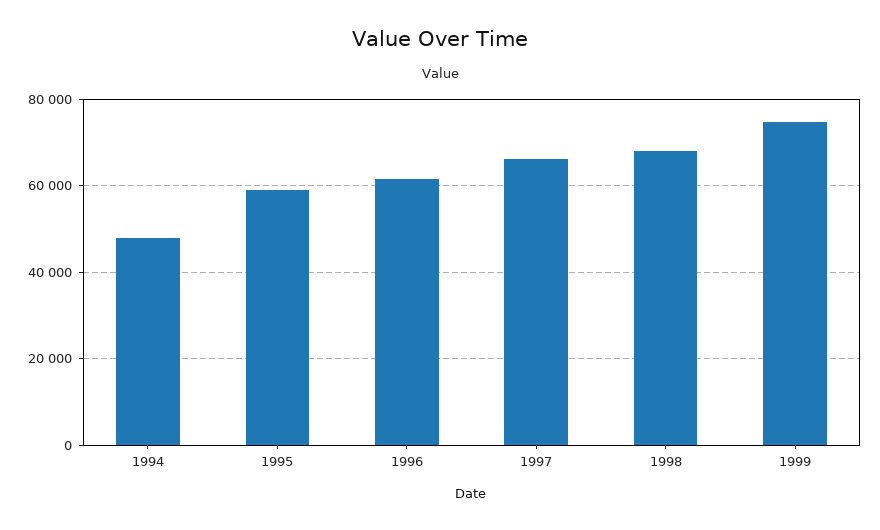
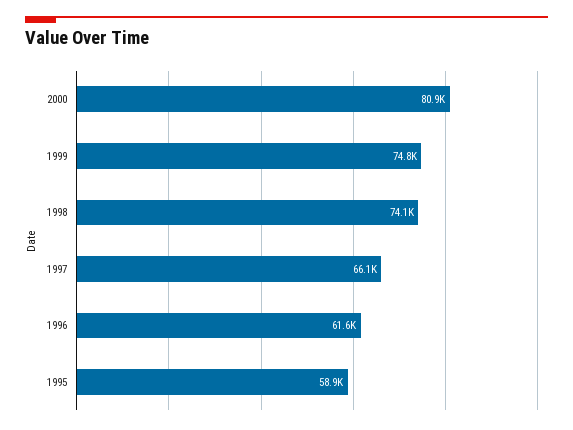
1994: 48000 -> none
1998: 68000 -> 74100
2000: none -> 80900

